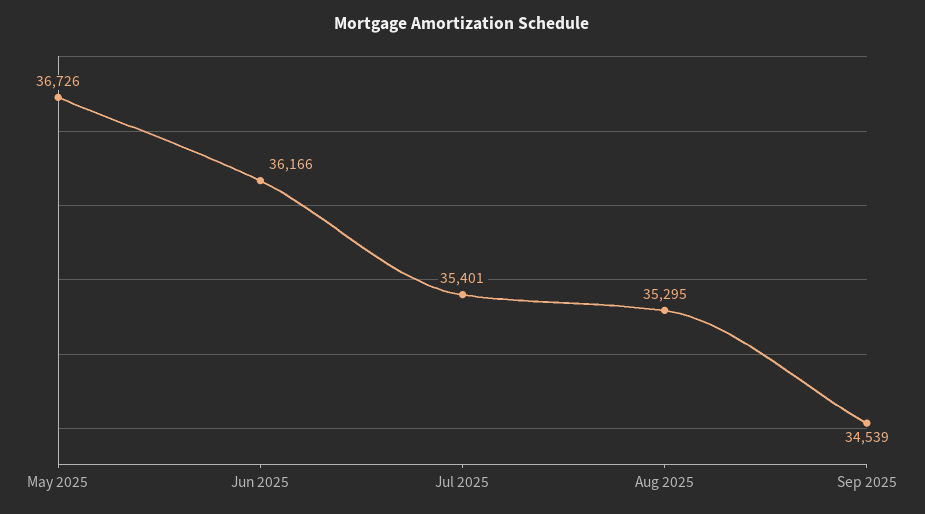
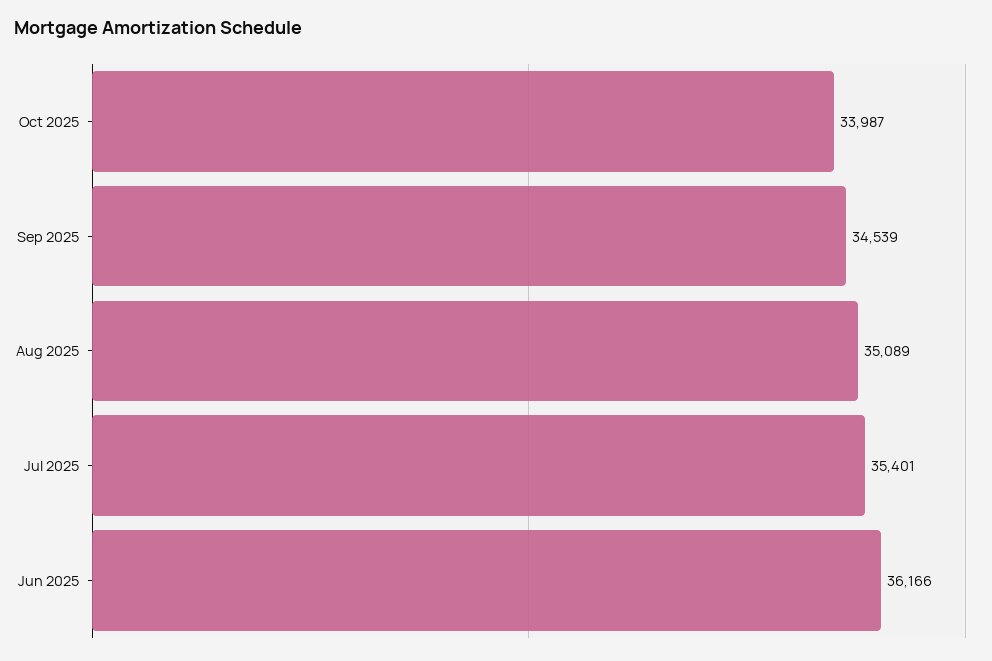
May 2025: 36726 -> none
Aug 2025: 35295 -> 35089
Oct 2025: none -> 33987

